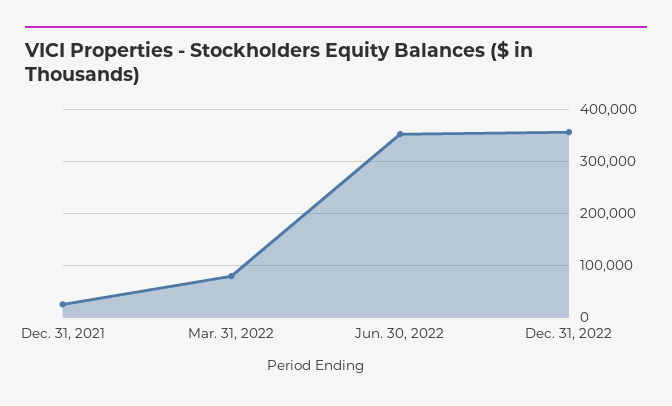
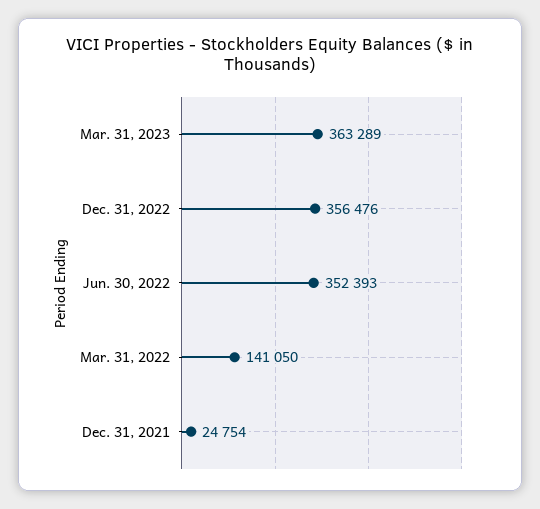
Mar. 31, 2022: 80000 -> 141050
Mar. 31, 2023: none -> 363289

